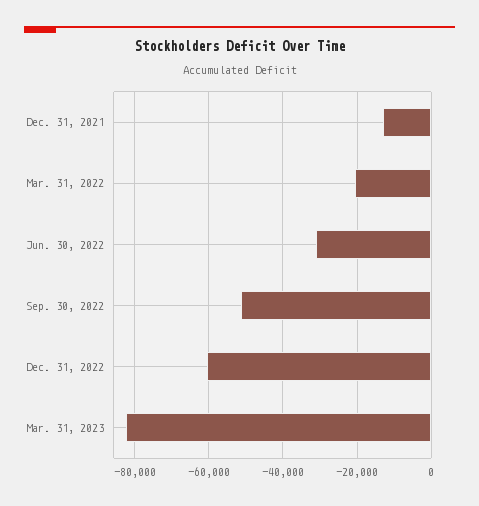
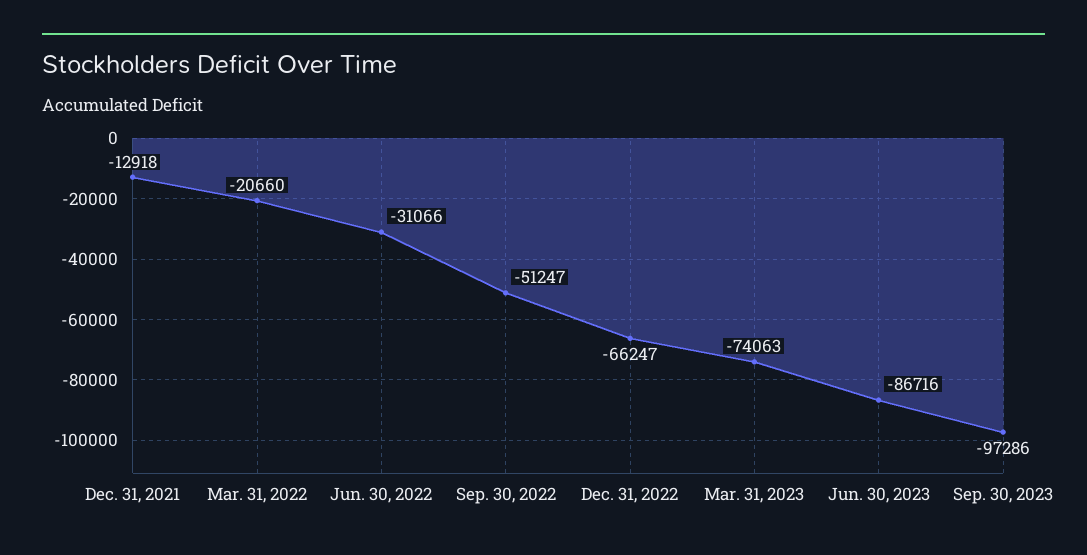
Dec. 31, 2022: -60000 -> -66247
Mar. 31, 2023: -82000 -> -74063
Jun. 30, 2023: none -> -86716
Sep. 30, 2023: none -> -97286

